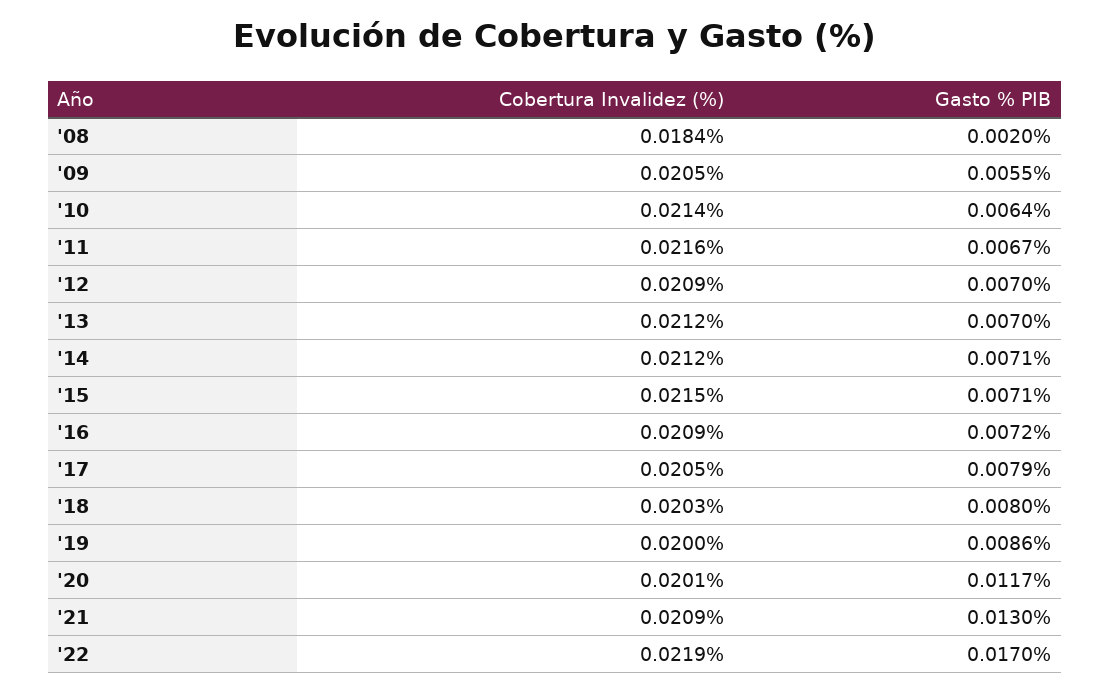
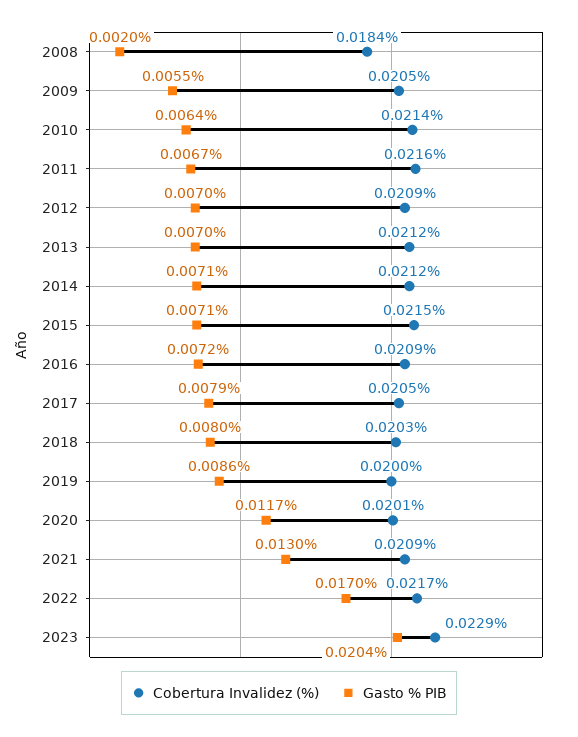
Cobertura Invalidez (%), '22: 0.0219 -> 0.0217
Cobertura Invalidez (%), 2023: none -> 0.0229
Gasto % PIB, 2023: none -> 0.0204

